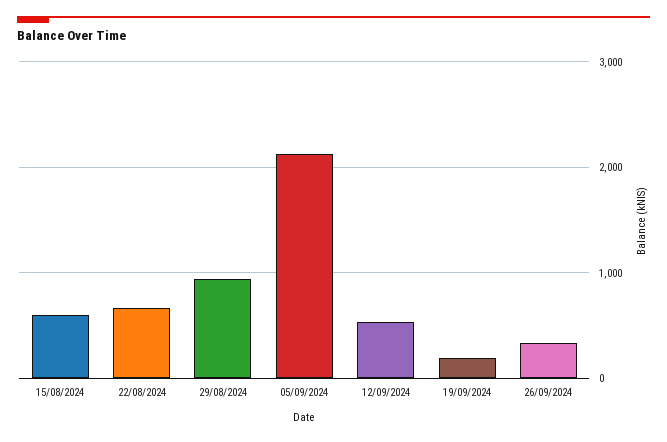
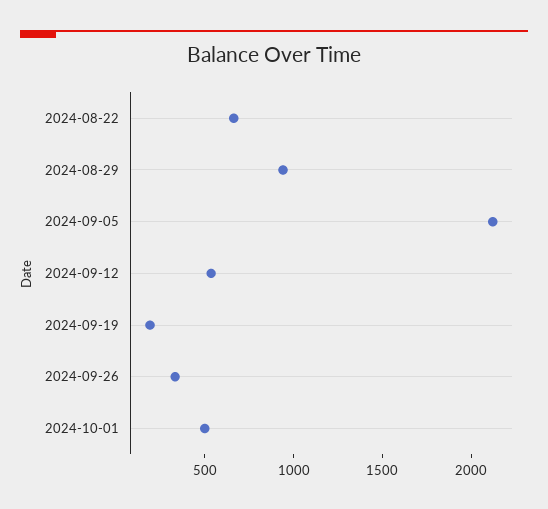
15/08/2024: 600 -> none
2024-10-01: none -> 500

